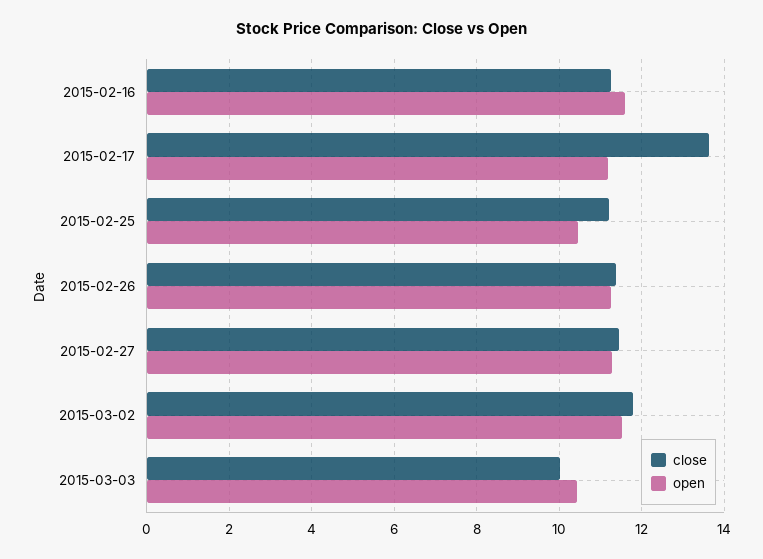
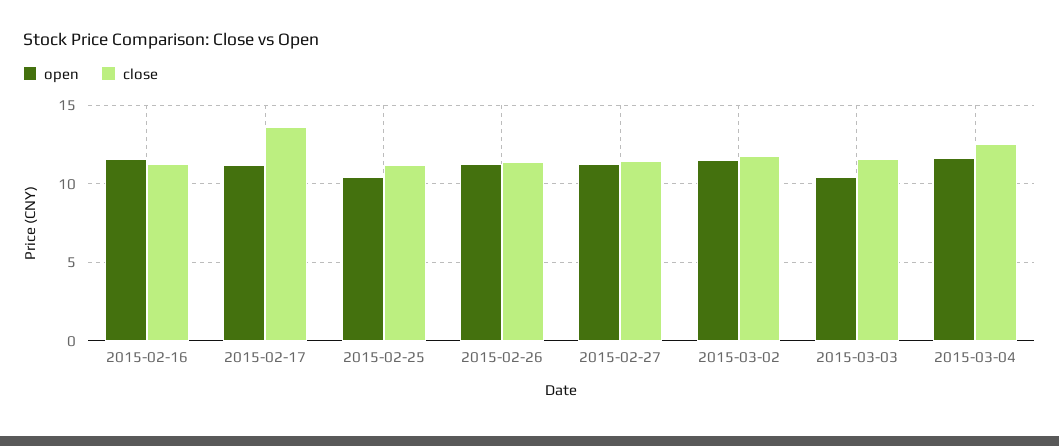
close, 2015-03-03: 10 -> 11.5
open, 2015-03-04: none -> 11.5
close, 2015-03-04: none -> 12.5

